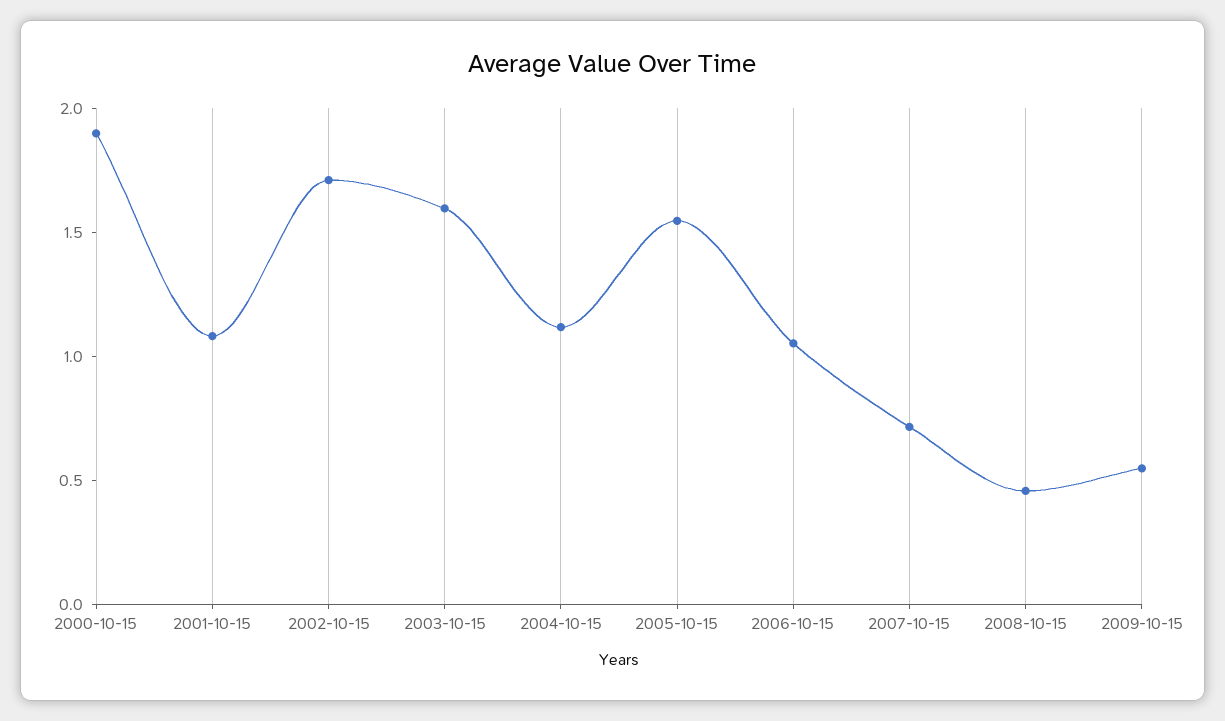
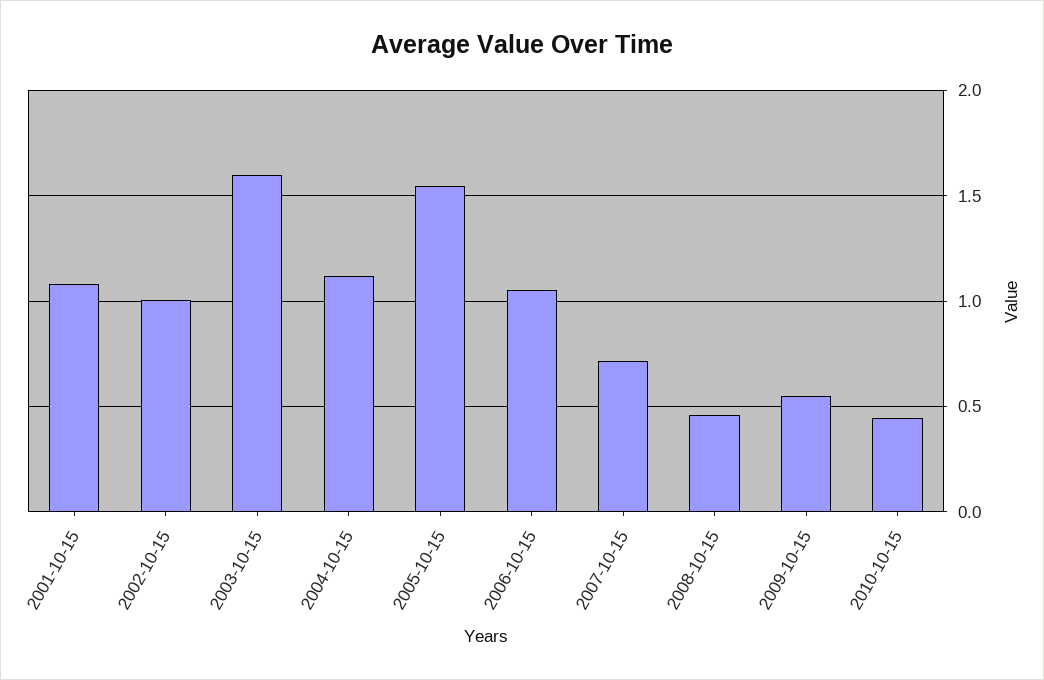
2000-10-15: 1.9 -> none
2002-10-15: 1.7 -> 1
2010-10-15: none -> 0.45

